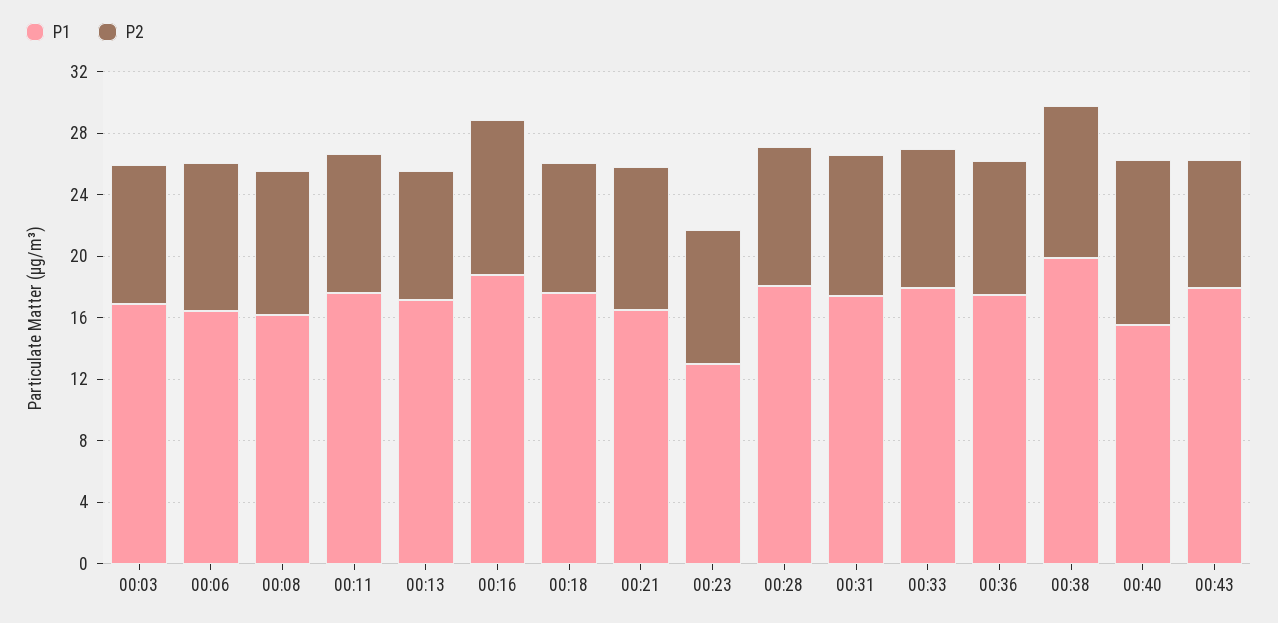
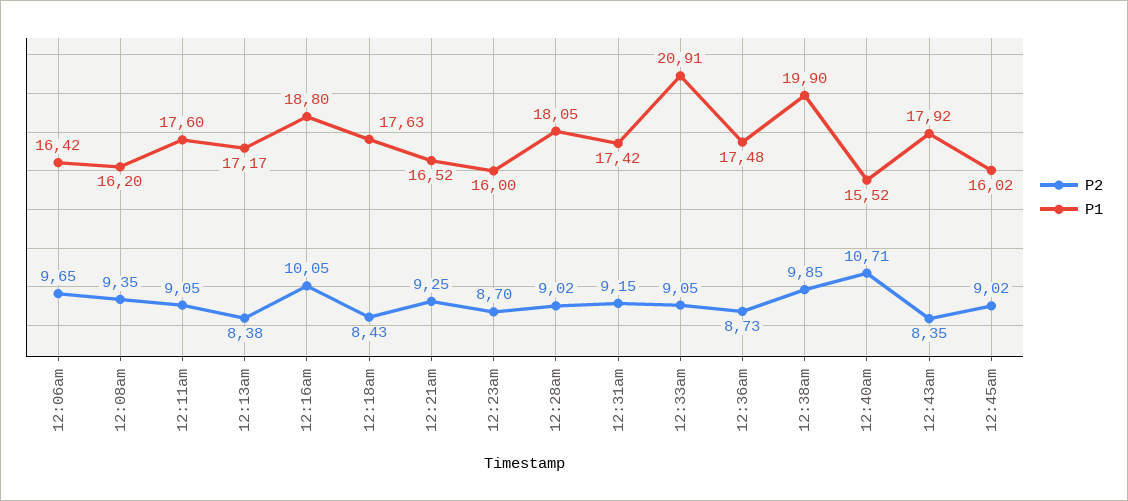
P1, 00:03: 17 -> none
P2, 00:03: 9 -> none
P1, 00:23: 13 -> 16
P1, 00:33: 18 -> 20.91
P2, 12:45am: none -> 9.02
P1, 12:45am: none -> 16.02

